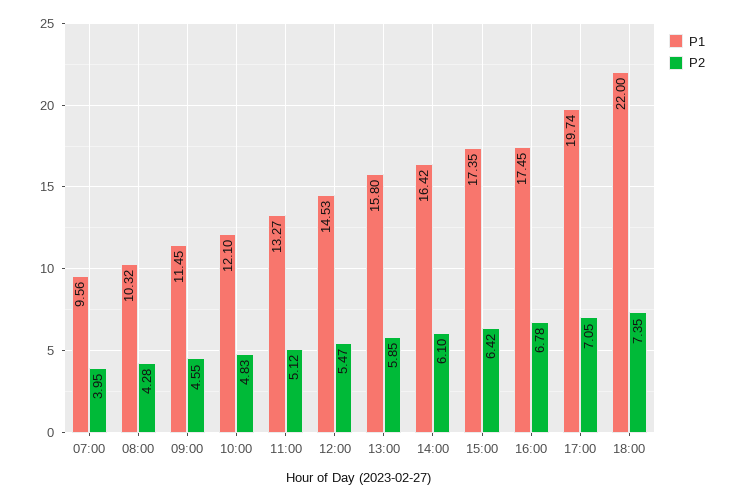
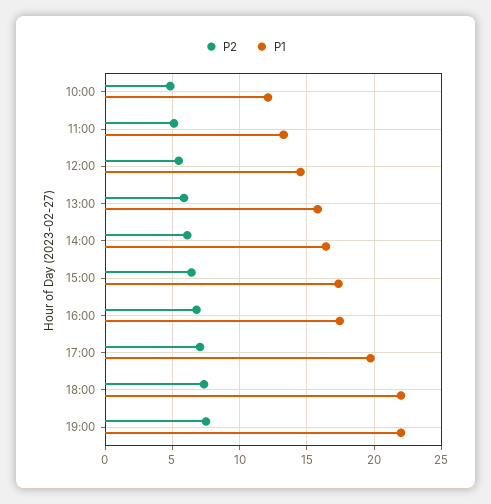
P1, 07:00: 9.56 -> none
P2, 07:00: 3.95 -> none
P1, 08:00: 10.32 -> none
P2, 08:00: 4.28 -> none
P1, 09:00: 11.45 -> none
P2, 09:00: 4.55 -> none
P2, 19:00: none -> 7.5
P1, 19:00: none -> 22

